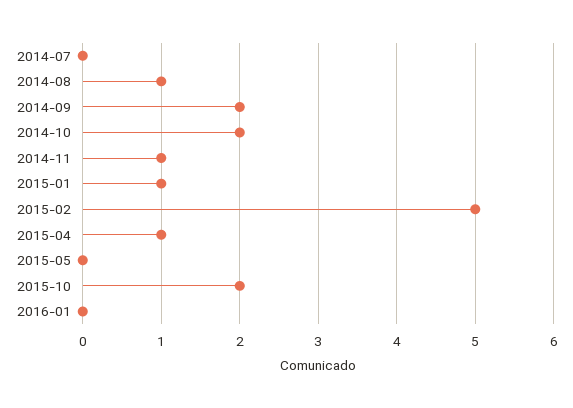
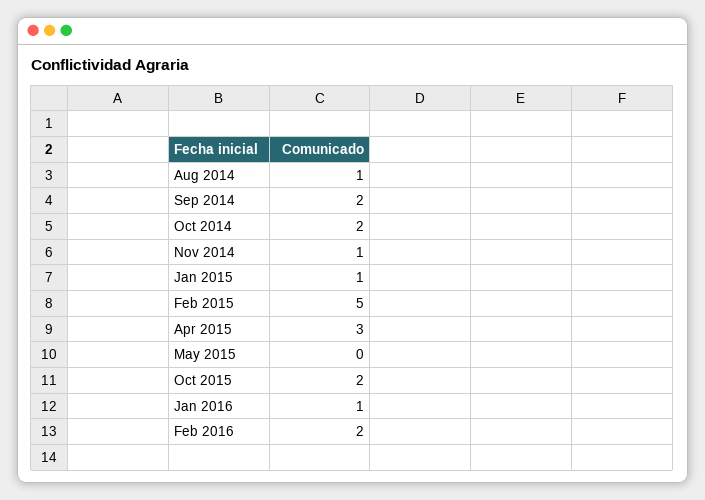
2014-07: 0 -> none
2015-04: 1 -> 3
2016-01: 0 -> 1
Feb 2016: none -> 2

